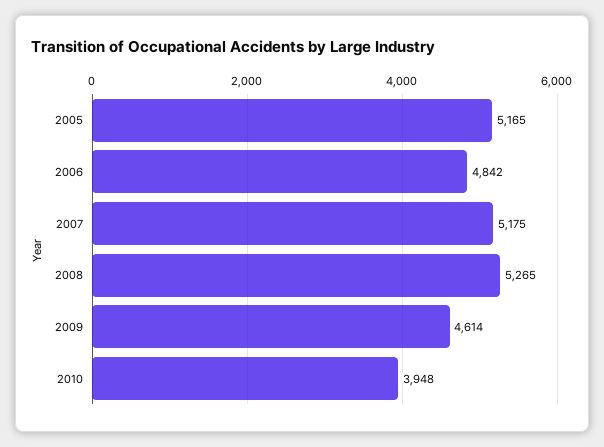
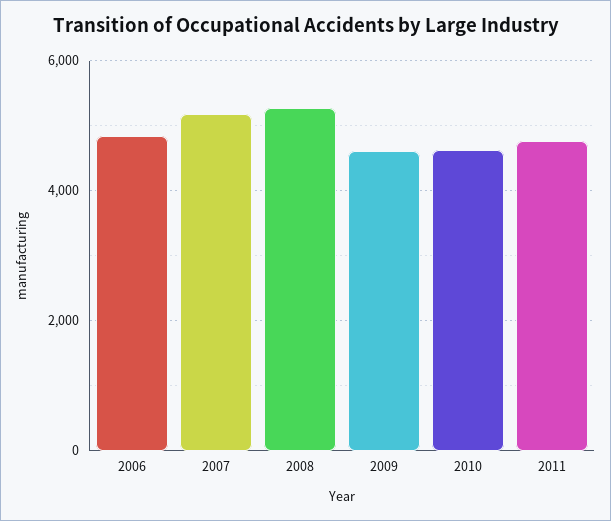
2005: 5165 -> none
2010: 3948 -> 4600
2011: none -> 4800

